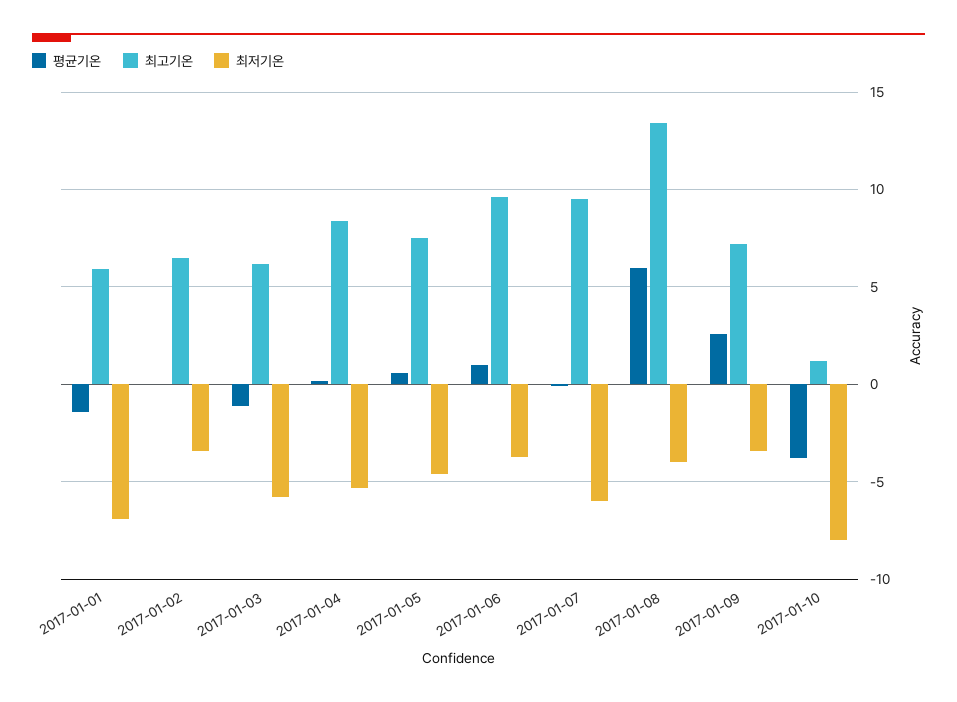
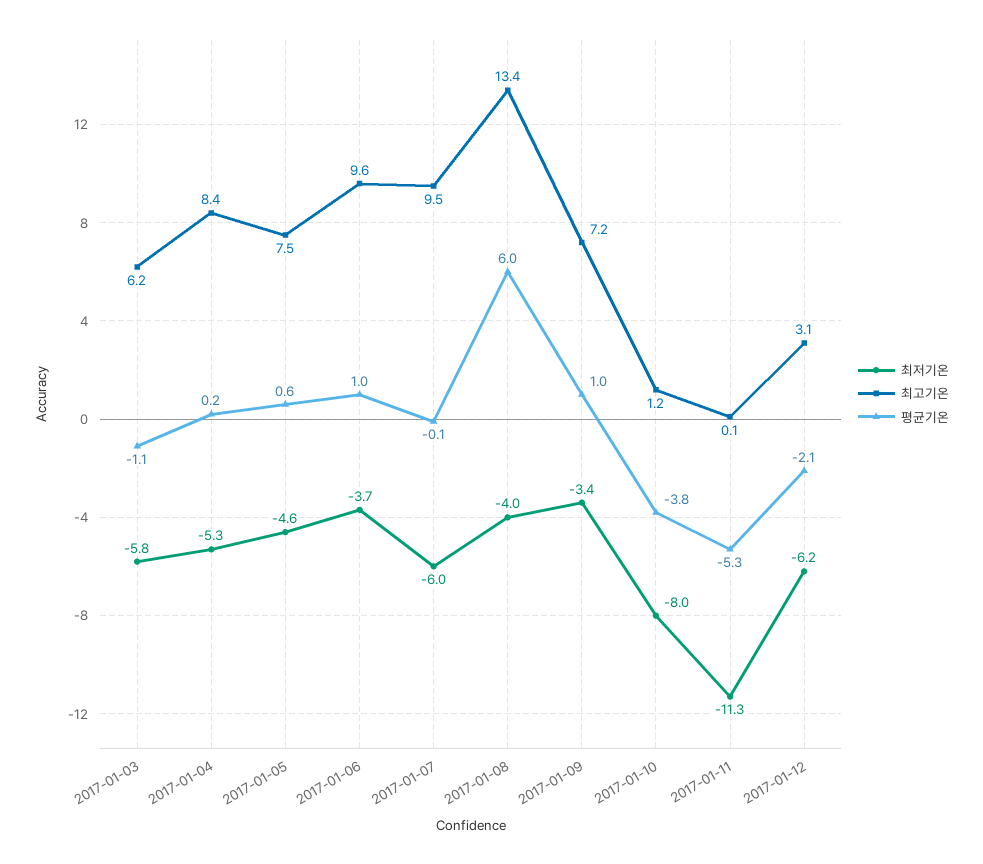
평균기온, 2017-01-01: -1.5 -> none
최고기온, 2017-01-01: 6 -> none
최저기온, 2017-01-01: -7 -> none
평균기온, 2017-01-02: 0 -> none
최고기온, 2017-01-02: 6.5 -> none
최저기온, 2017-01-02: -3.5 -> none
평균기온, 2017-01-09: 2.5 -> 1
최저기온, 2017-01-11: none -> -11.3
최고기온, 2017-01-11: none -> 0.1
평균기온, 2017-01-11: none -> -5.3
최저기온, 2017-01-12: none -> -6.2
최고기온, 2017-01-12: none -> 3.1
평균기온, 2017-01-12: none -> -2.1

